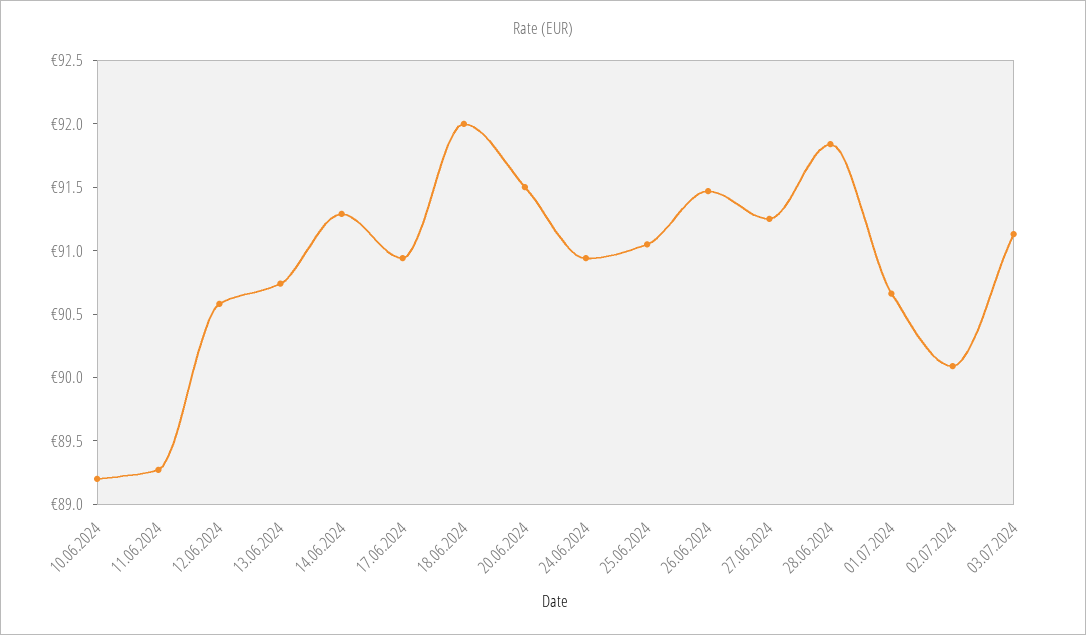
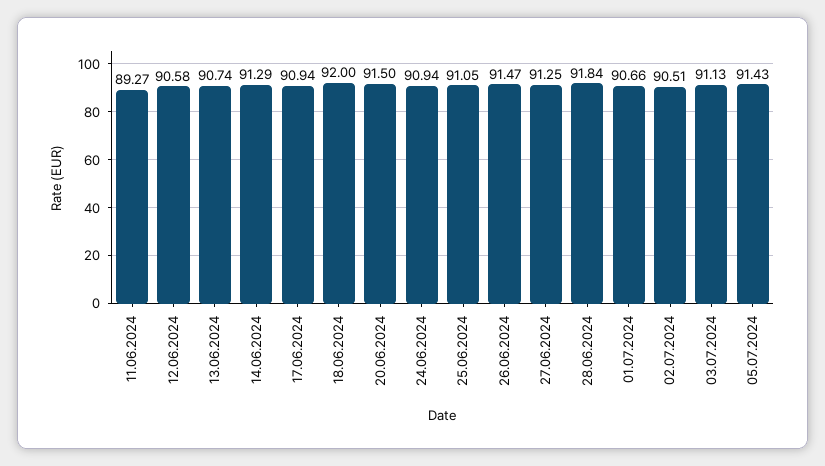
10.06.2024: 89.2 -> none
02.07.2024: 90.1 -> 90.51
05.07.2024: none -> 91.43

